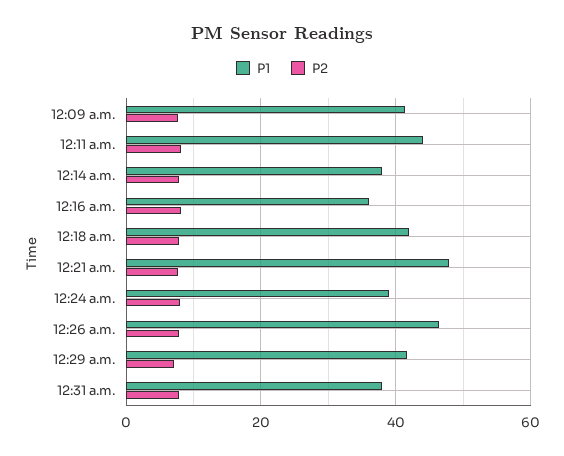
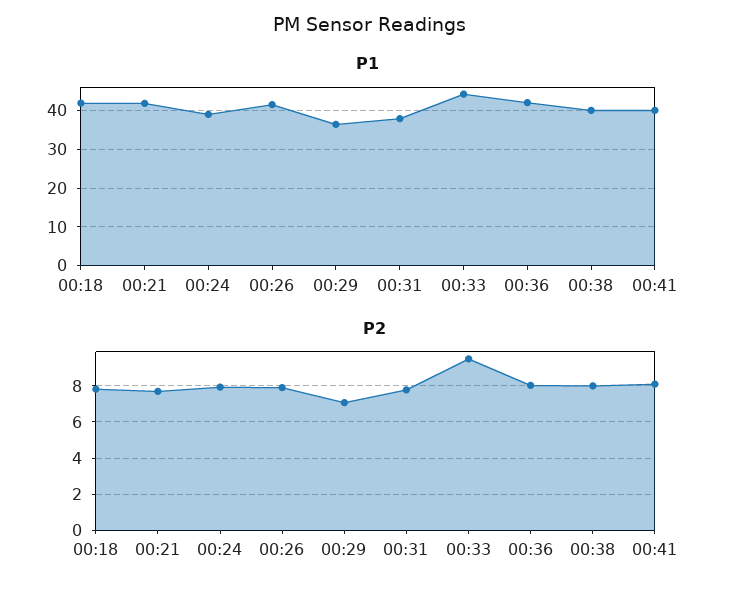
P1, 12:09 a.m.: 42 -> none
P2, 12:09 a.m.: 8 -> none
P1, 12:11 a.m.: 44 -> none
P2, 12:11 a.m.: 8 -> none
P1, 12:14 a.m.: 38 -> none
P2, 12:14 a.m.: 8 -> none
P1, 12:16 a.m.: 36 -> none
P2, 12:16 a.m.: 8 -> none
P1, 12:21 a.m.: 48 -> 42
P1, 12:26 a.m.: 46 -> 42
P1, 12:29 a.m.: 42 -> 36
P1, 00:33: none -> 44
P1, 00:36: none -> 42
P1, 00:38: none -> 40
P1, 00:41: none -> 40
P2, 00:33: none -> 9.5
P2, 00:36: none -> 8
P2, 00:38: none -> 8
P2, 00:41: none -> 8

